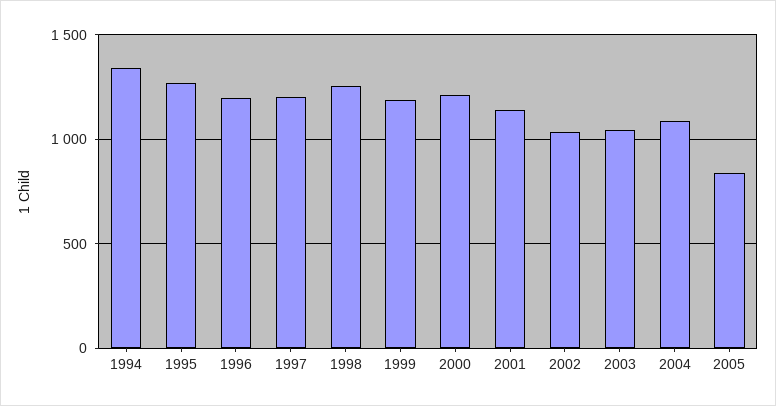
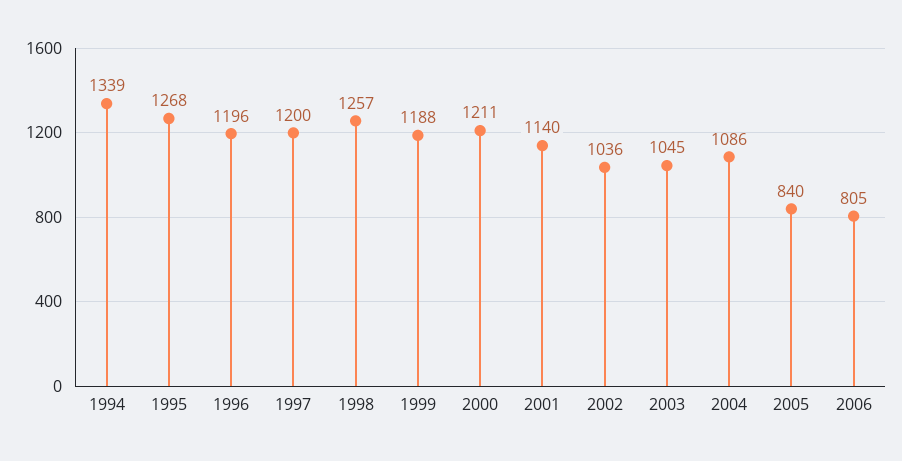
2006: none -> 805

